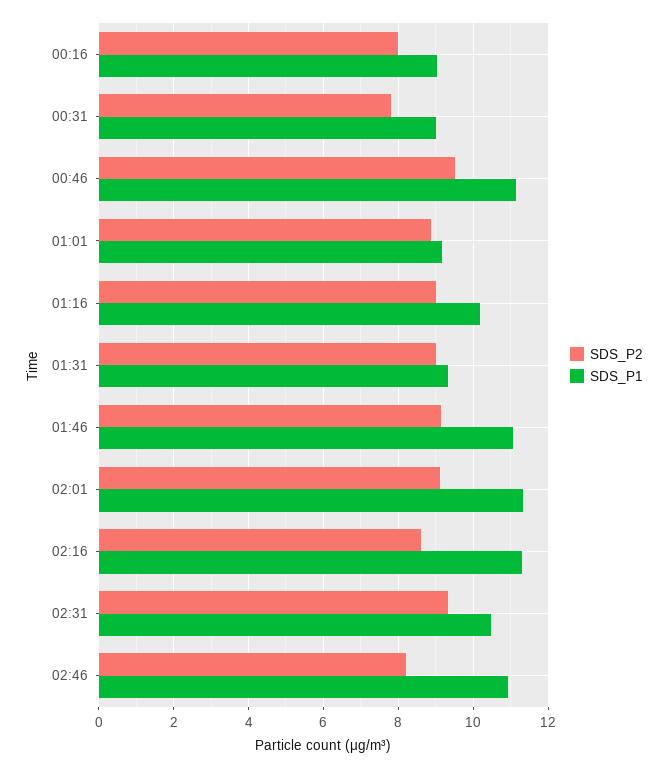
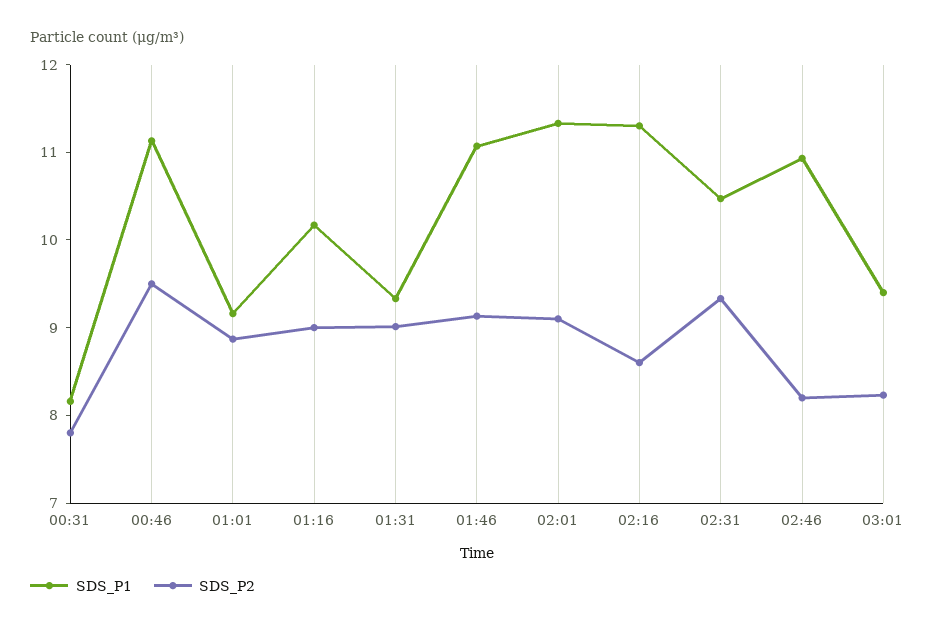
SDS_P2, 00:16: 8 -> none
SDS_P1, 00:16: 9 -> none
SDS_P1, 00:31: 9 -> 8.2
SDS_P1, 03:01: none -> 9.4
SDS_P2, 03:01: none -> 8.2

